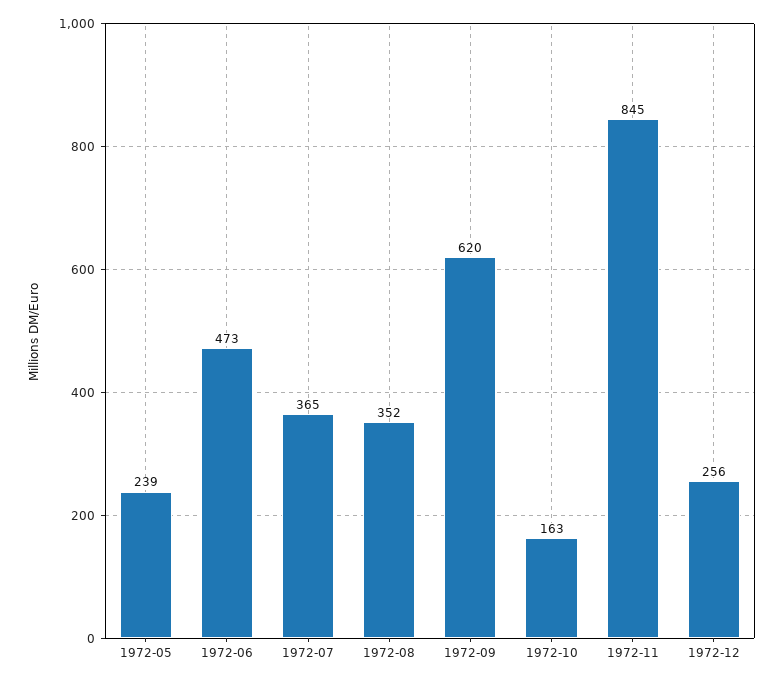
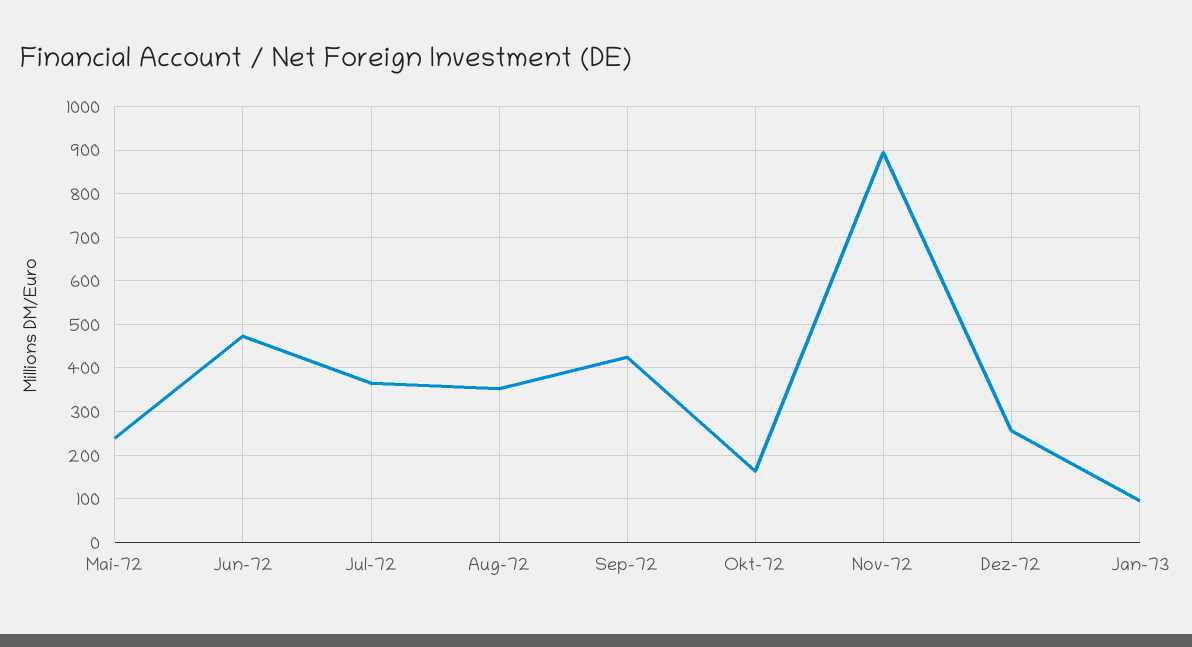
1972-09: 620 -> 420
1972-11: 845 -> 900
Jan-73: none -> 100

